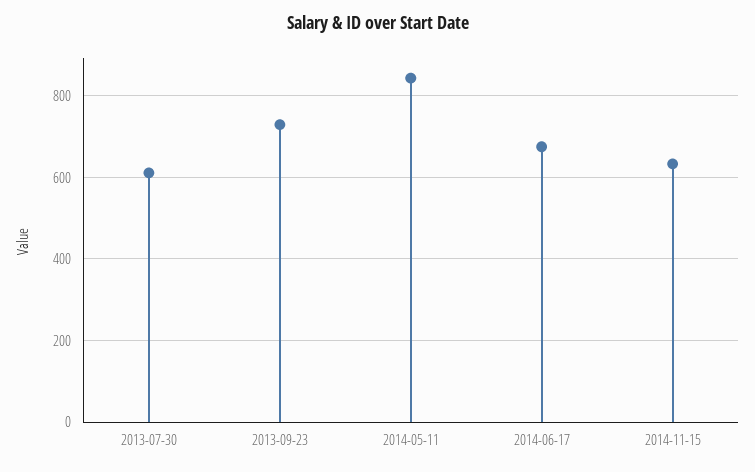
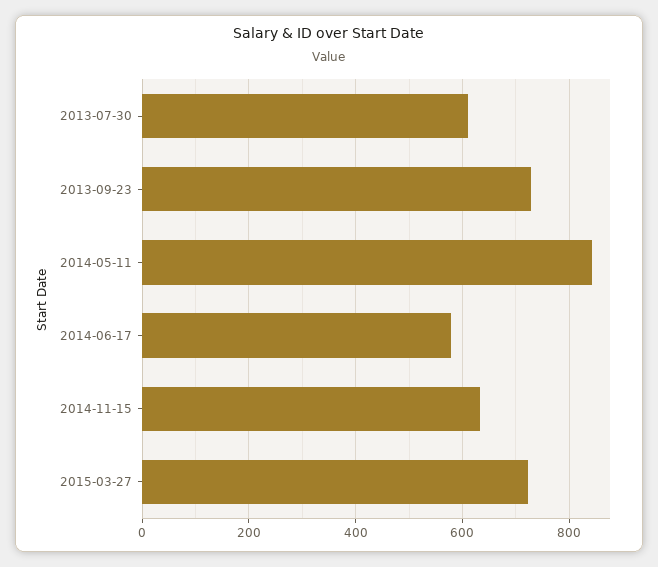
2014-06-17: 680 -> 580
2015-03-27: none -> 720

